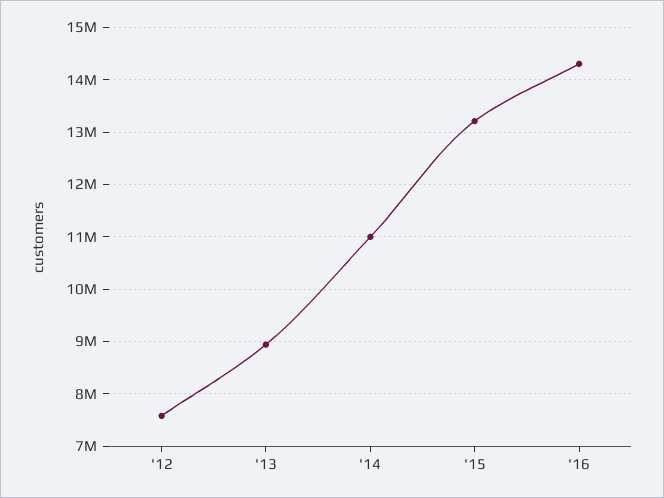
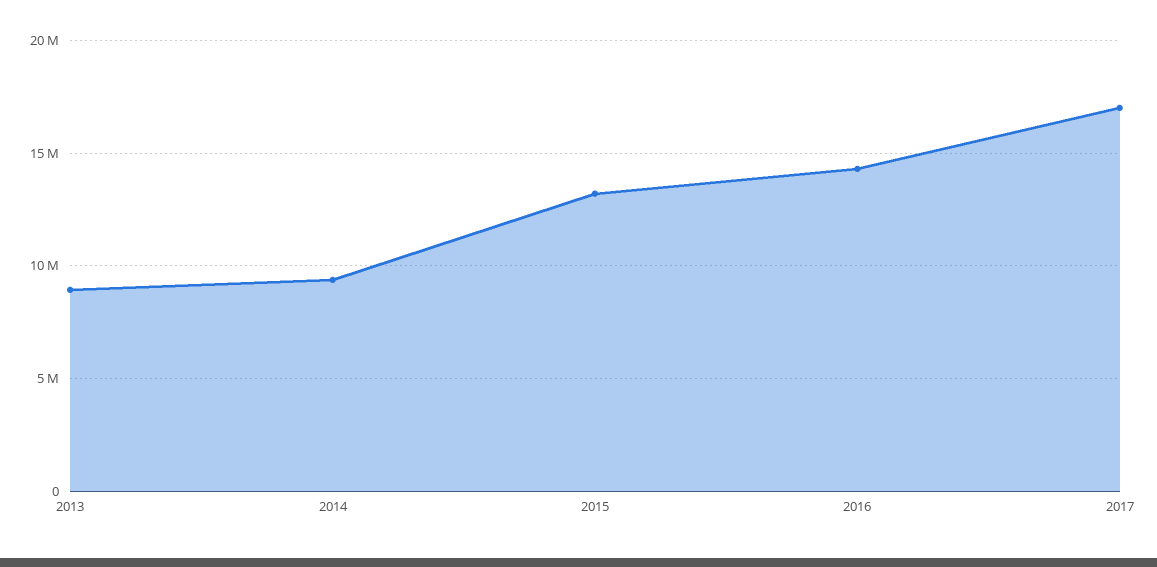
'12: 7600000 -> none
'14: 11000000 -> 9500000
2017: none -> 17000000

